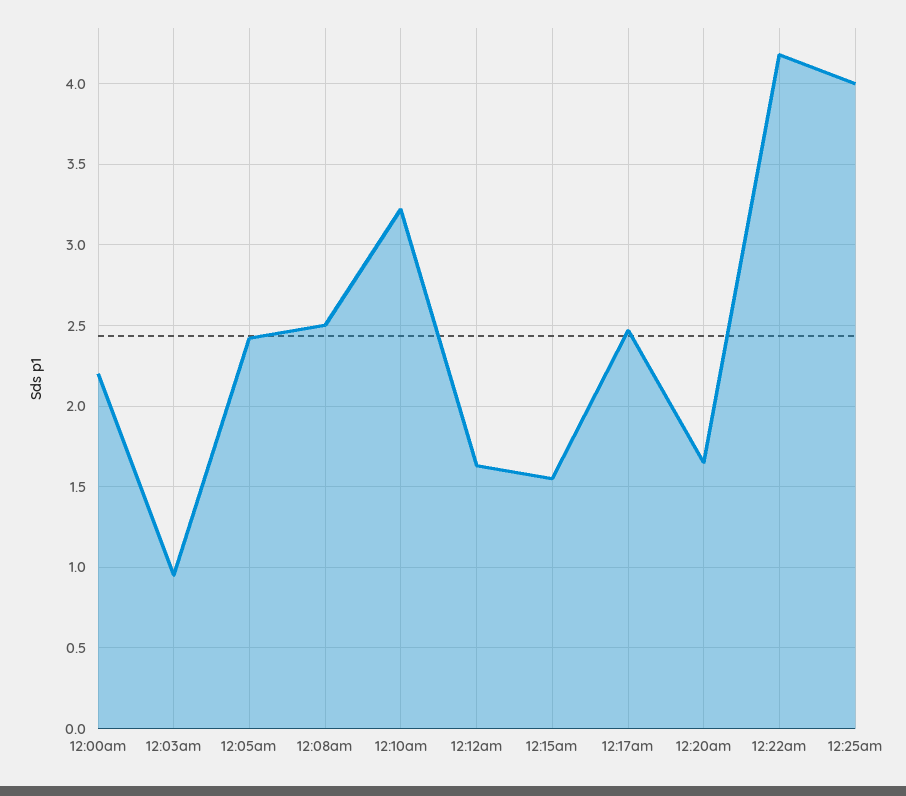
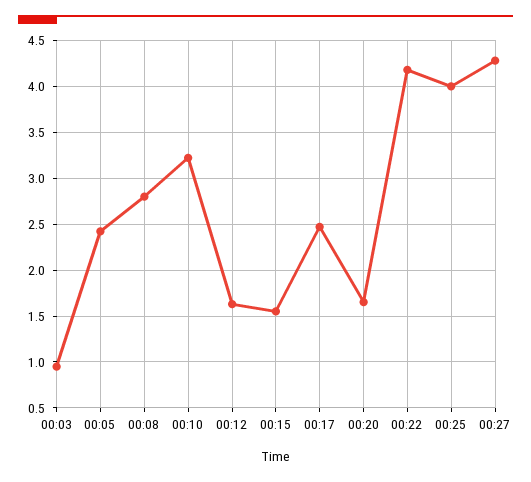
12:00am: 2.2 -> none
12:08am: 2.5 -> 2.8
00:27: none -> 4.3

